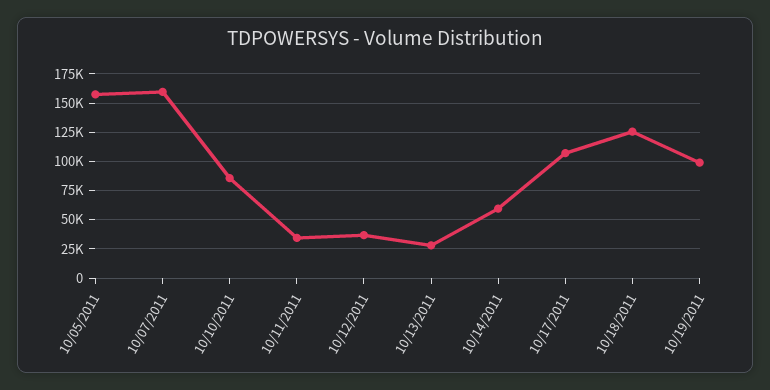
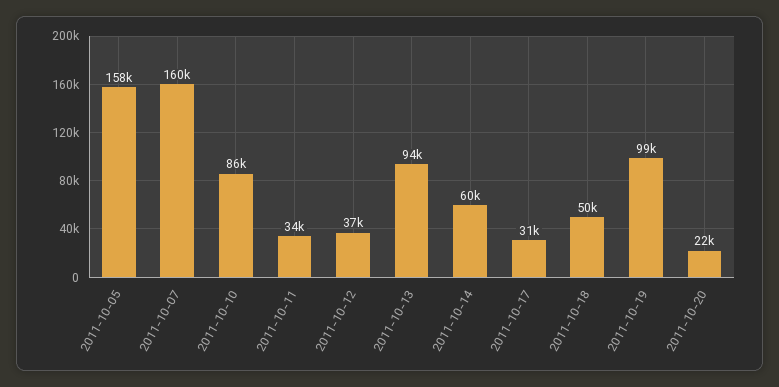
10/13/2011: 25000 -> 94000
10/17/2011: 100000 -> 31000
10/18/2011: 125000 -> 50000
2011-10-20: none -> 22000

